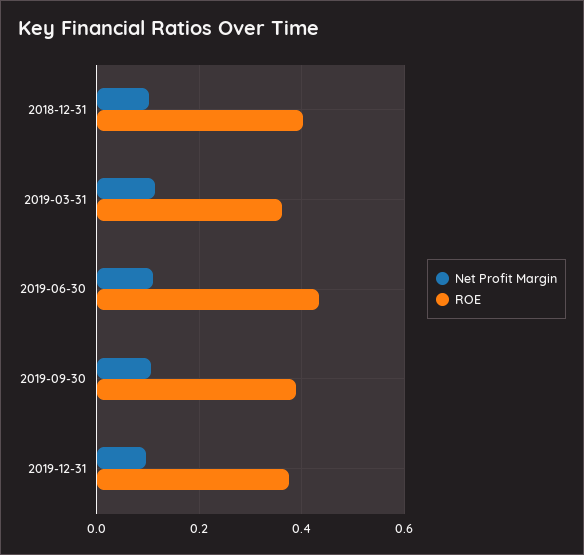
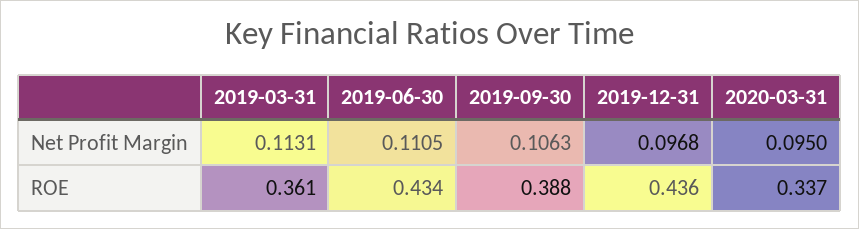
Net Profit Margin, 2018-12-31: 0.1 -> none
ROE, 2018-12-31: 0.4 -> none
ROE, 2019-12-31: 0.38 -> 0.436
Net Profit Margin, 2020-03-31: none -> 0.095
ROE, 2020-03-31: none -> 0.337

